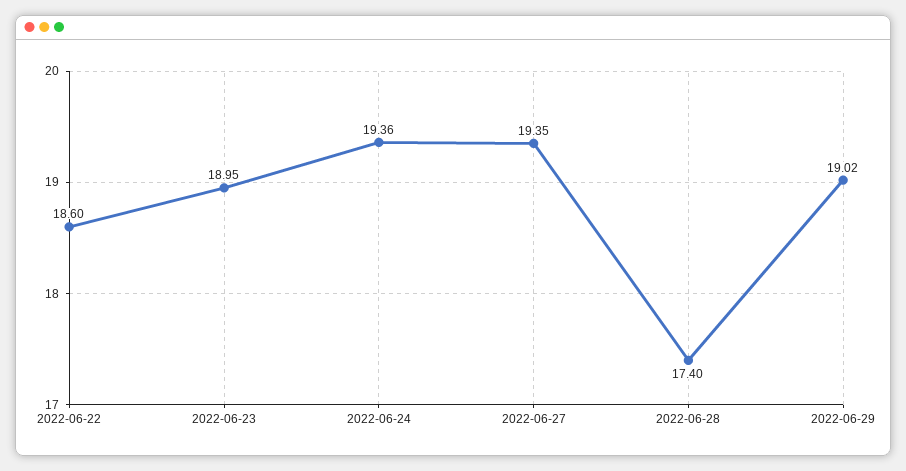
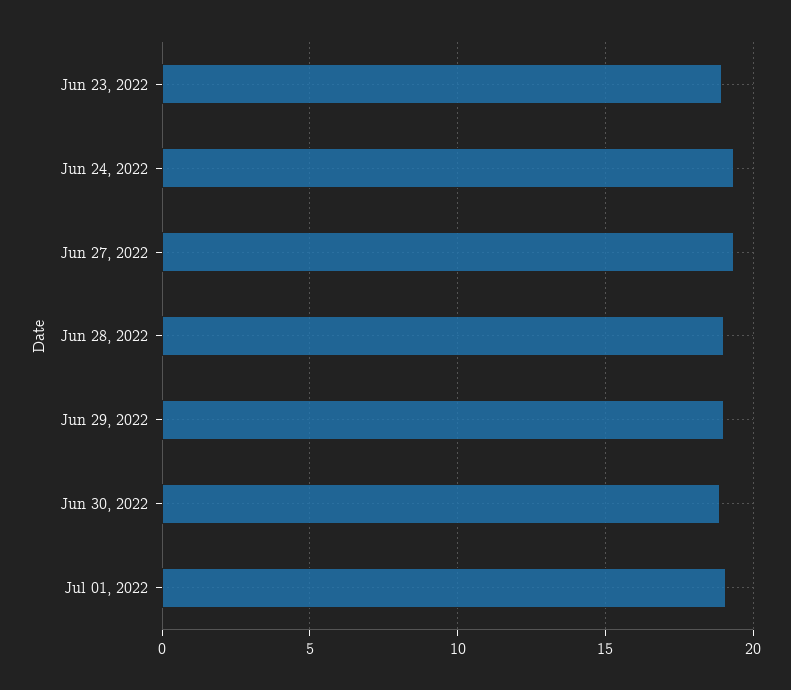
2022-06-22: 18.6 -> none
2022-06-28: 17.4 -> 19
Jun 30, 2022: none -> 19
Jul 01, 2022: none -> 19

